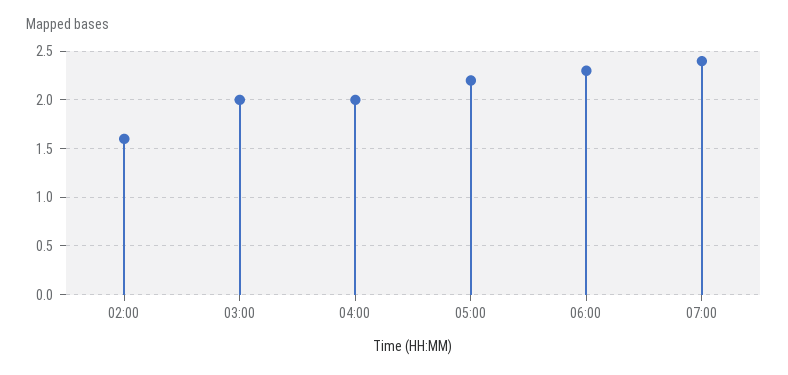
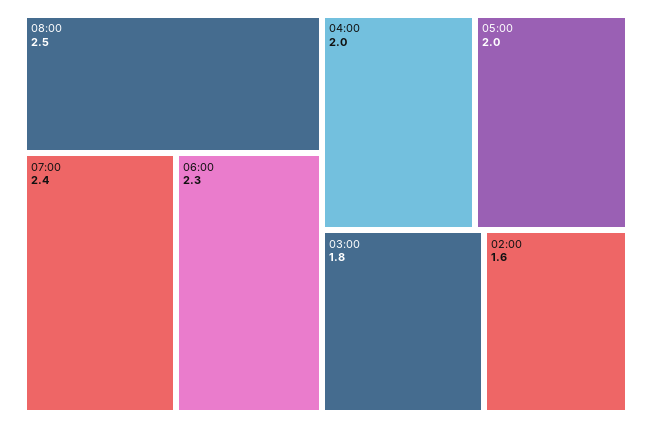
03:00: 2 -> 1.8
05:00: 2.2 -> 2
08:00: none -> 2.5

